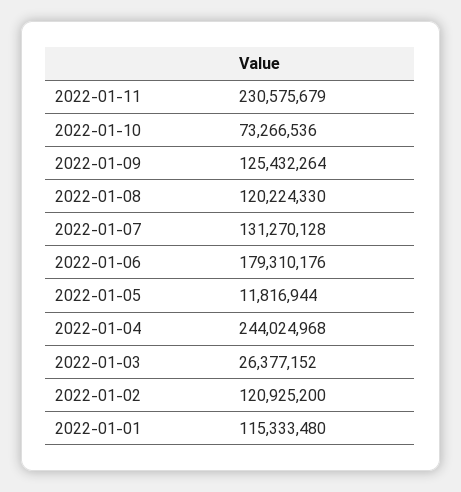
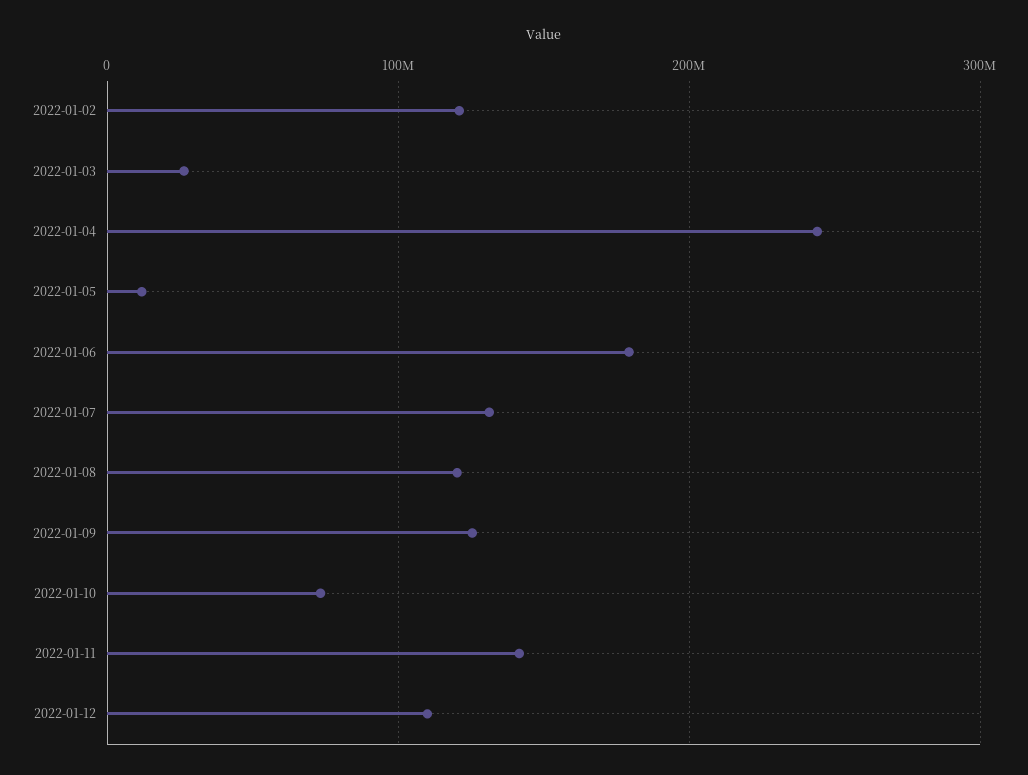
2022-01-11: 230575679 -> 140000000
2022-01-01: 115333480 -> none
2022-01-12: none -> 110000000

